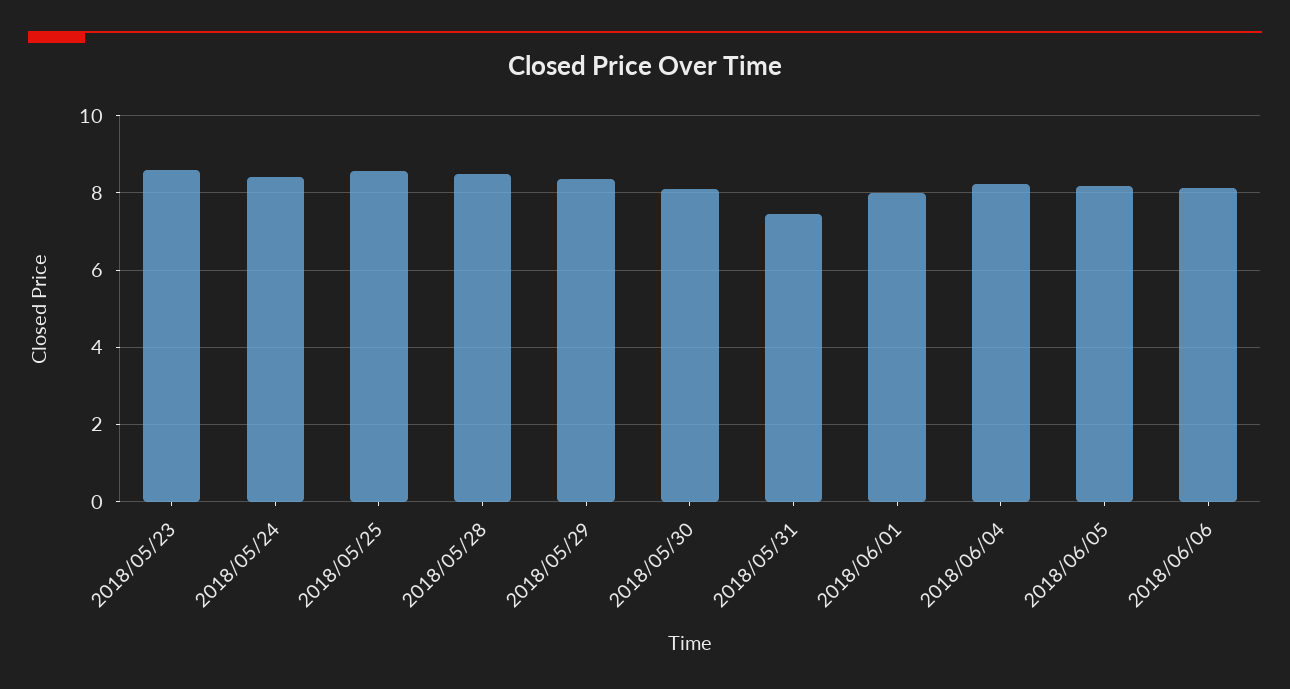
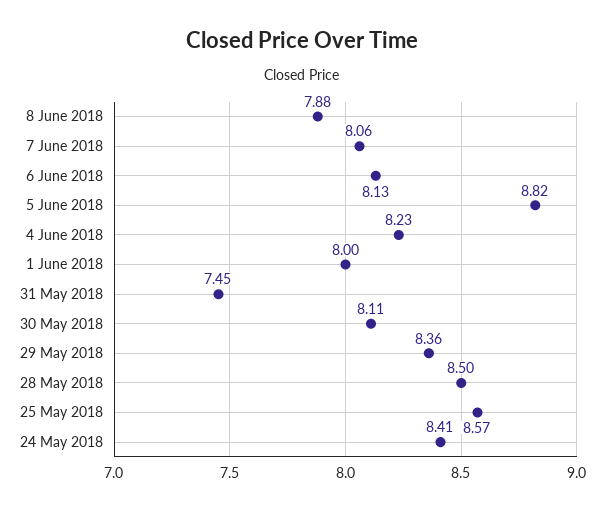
2018/05/23: 8.6 -> none
2018/06/05: 8.2 -> 8.82
8 June 2018: none -> 7.88
7 June 2018: none -> 8.06

